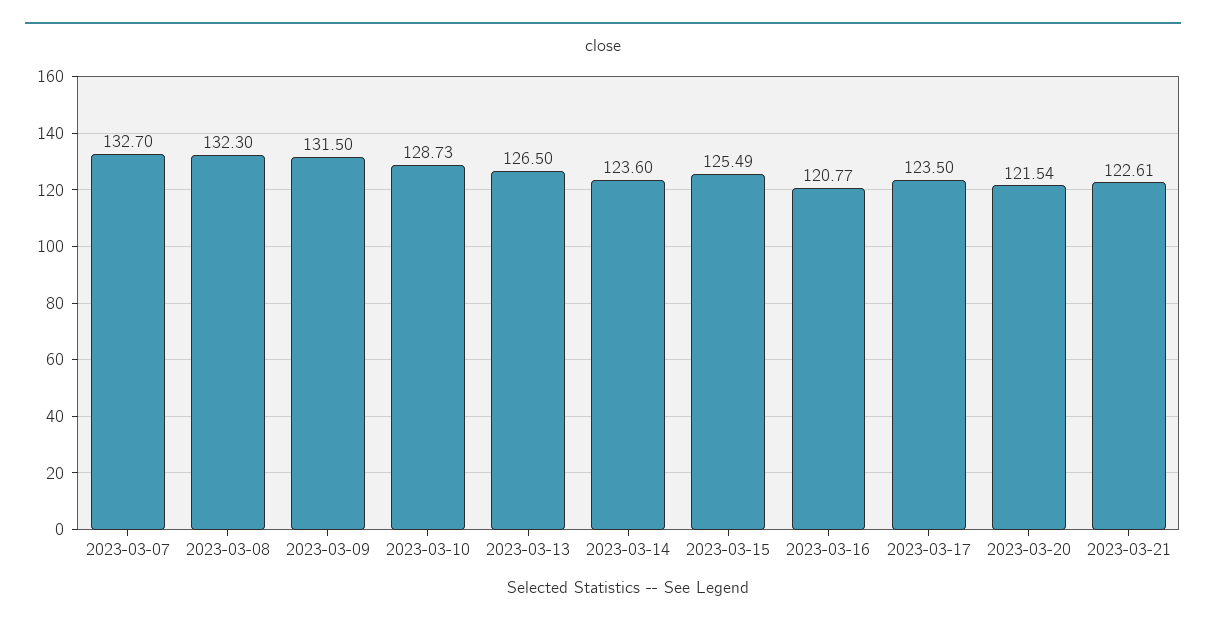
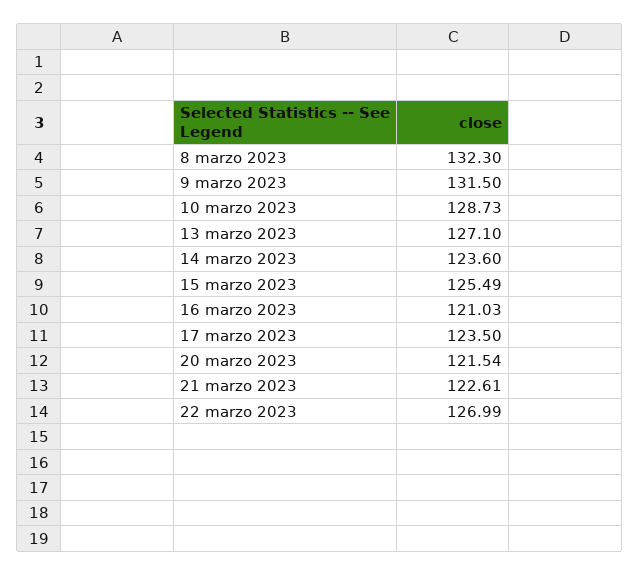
2023-03-07: 132.7 -> none
2023-03-13: 126.5 -> 127.1
2023-03-16: 120.77 -> 121.03
22 marzo 2023: none -> 126.99

